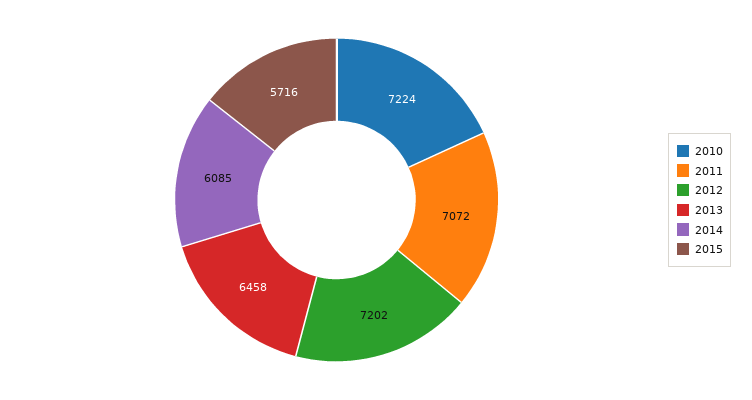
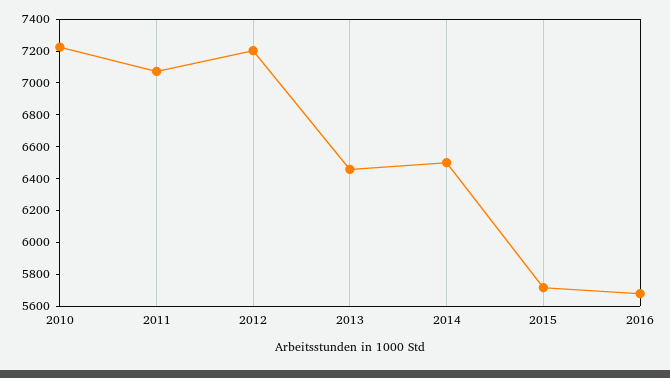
2014: 6085 -> 6500
2016: none -> 5700

